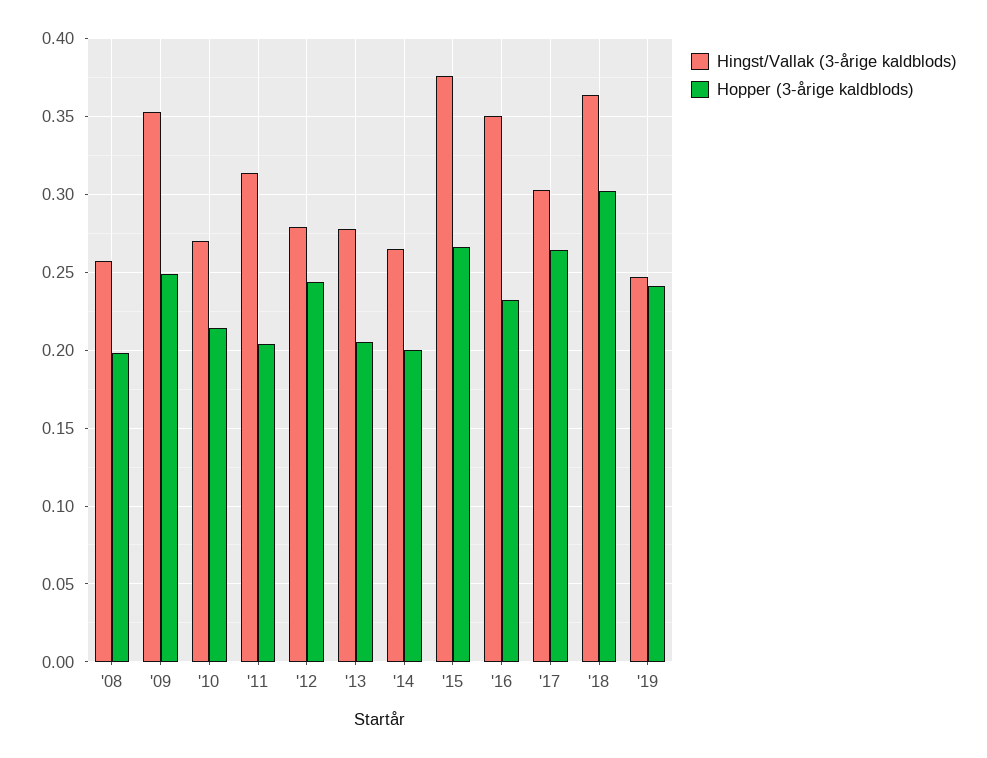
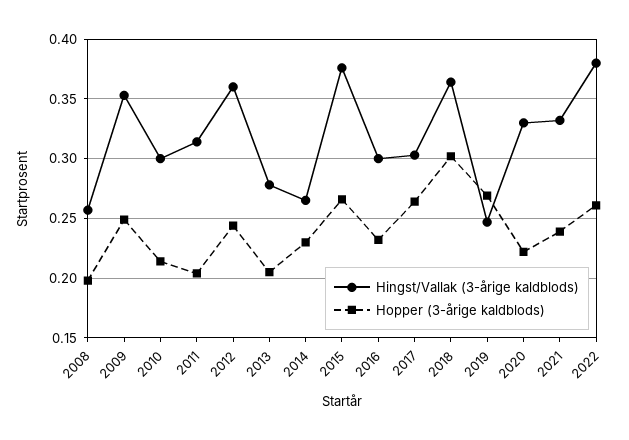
Hingst/Vallak (3-årige kaldblods), '10: 0.27 -> 0.3
Hingst/Vallak (3-årige kaldblods), '12: 0.28 -> 0.36
Hopper (3-årige kaldblods), '14: 0.2 -> 0.23
Hingst/Vallak (3-årige kaldblods), '16: 0.35 -> 0.3
Hopper (3-årige kaldblods), '19: 0.24 -> 0.27
Hingst/Vallak (3-årige kaldblods), 2020: none -> 0.33
Hopper (3-årige kaldblods), 2020: none -> 0.22
Hingst/Vallak (3-årige kaldblods), 2021: none -> 0.33
Hopper (3-årige kaldblods), 2021: none -> 0.24
Hingst/Vallak (3-årige kaldblods), 2022: none -> 0.38
Hopper (3-årige kaldblods), 2022: none -> 0.26

